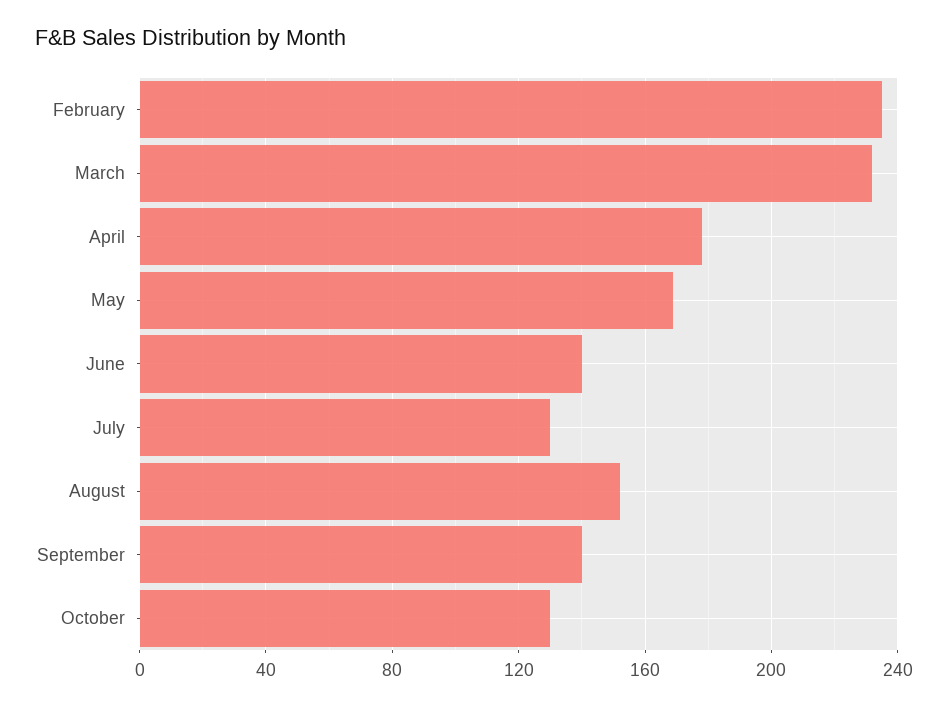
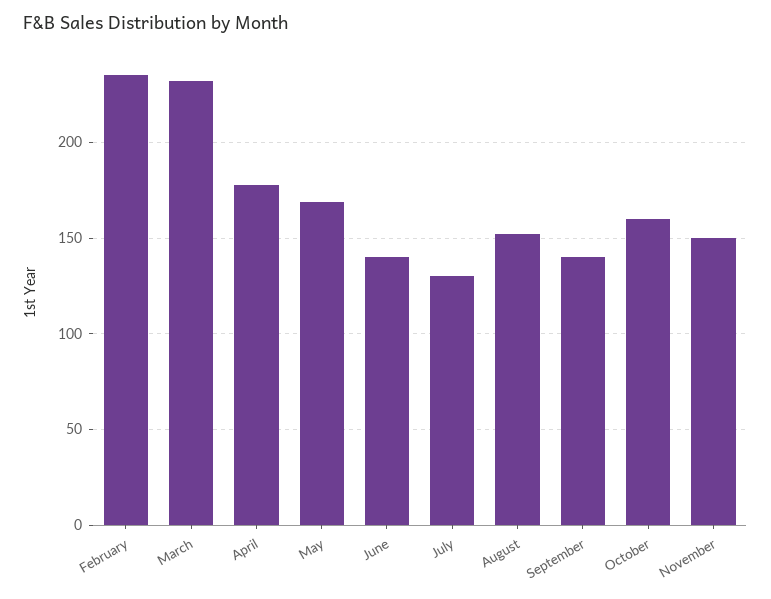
October: 130 -> 160
November: none -> 150

